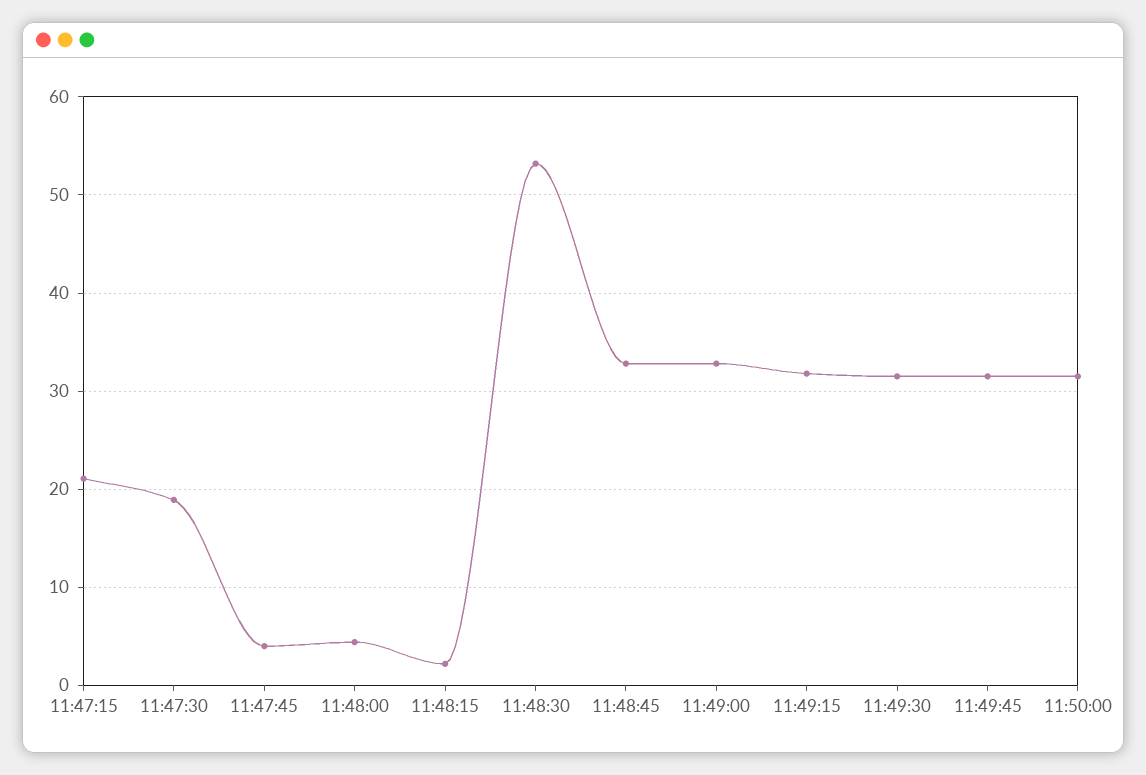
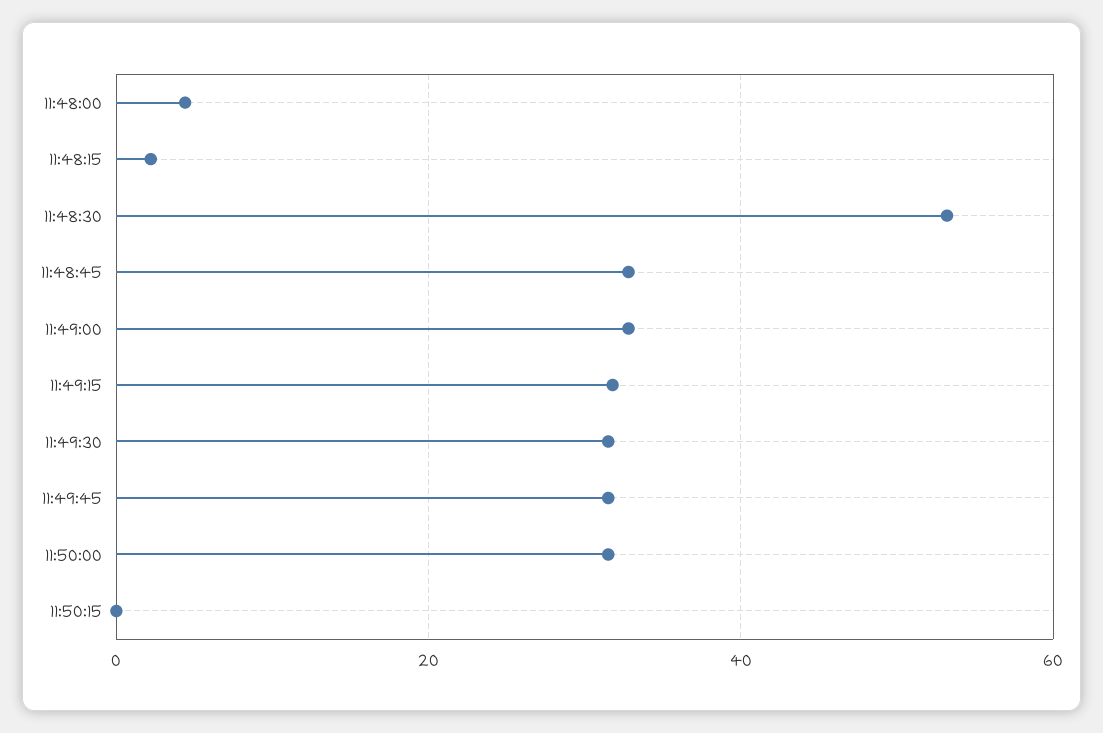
11:47:15: 21 -> none
11:47:30: 19 -> none
11:47:45: 4 -> none
11:50:15: none -> 0

